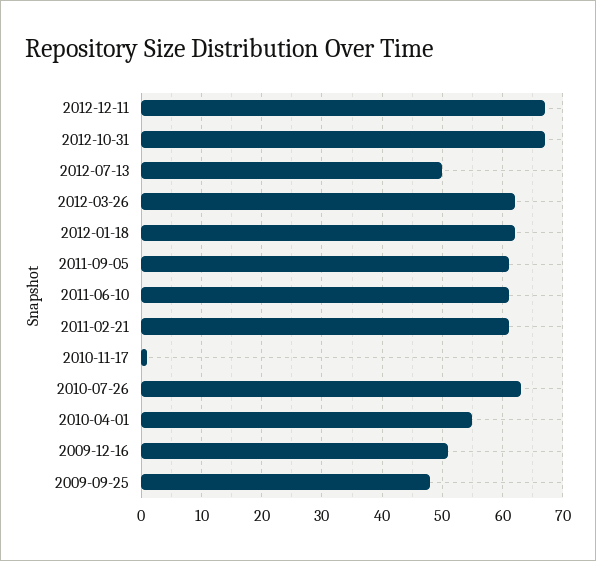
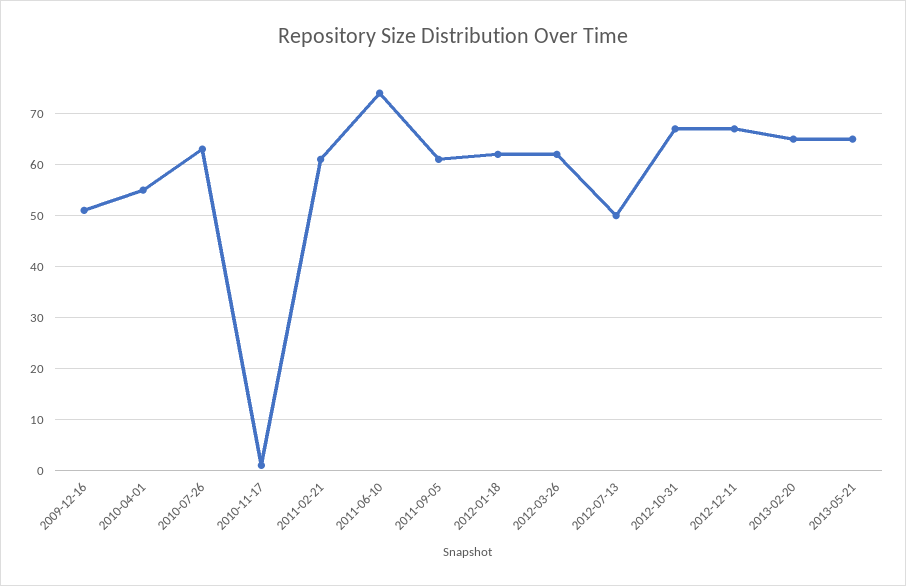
2011-06-10: 61 -> 75
2009-09-25: 48 -> none
2013-02-20: none -> 65
2013-05-21: none -> 65

